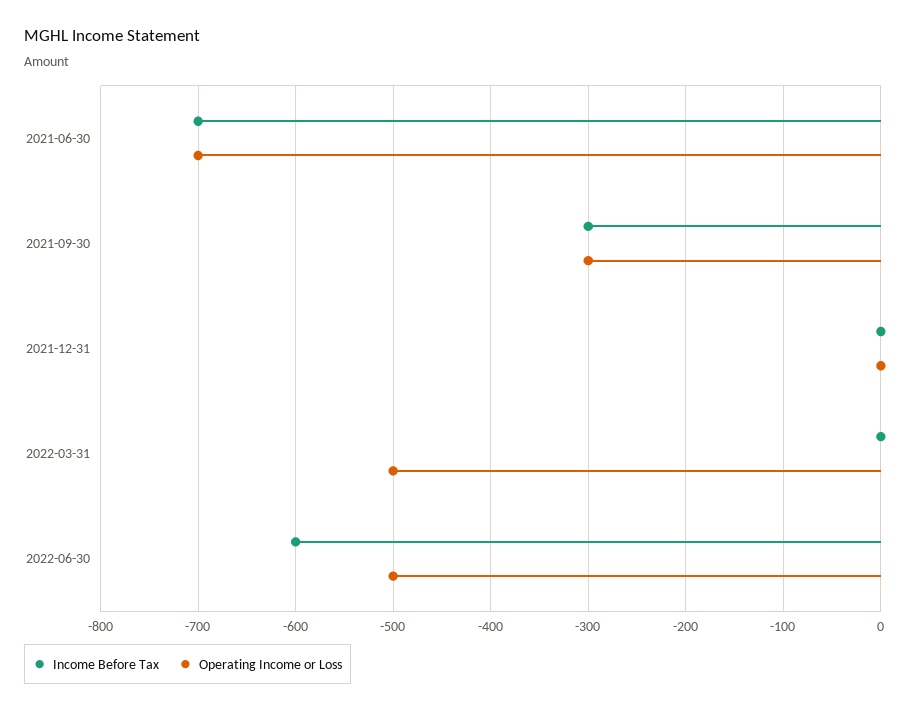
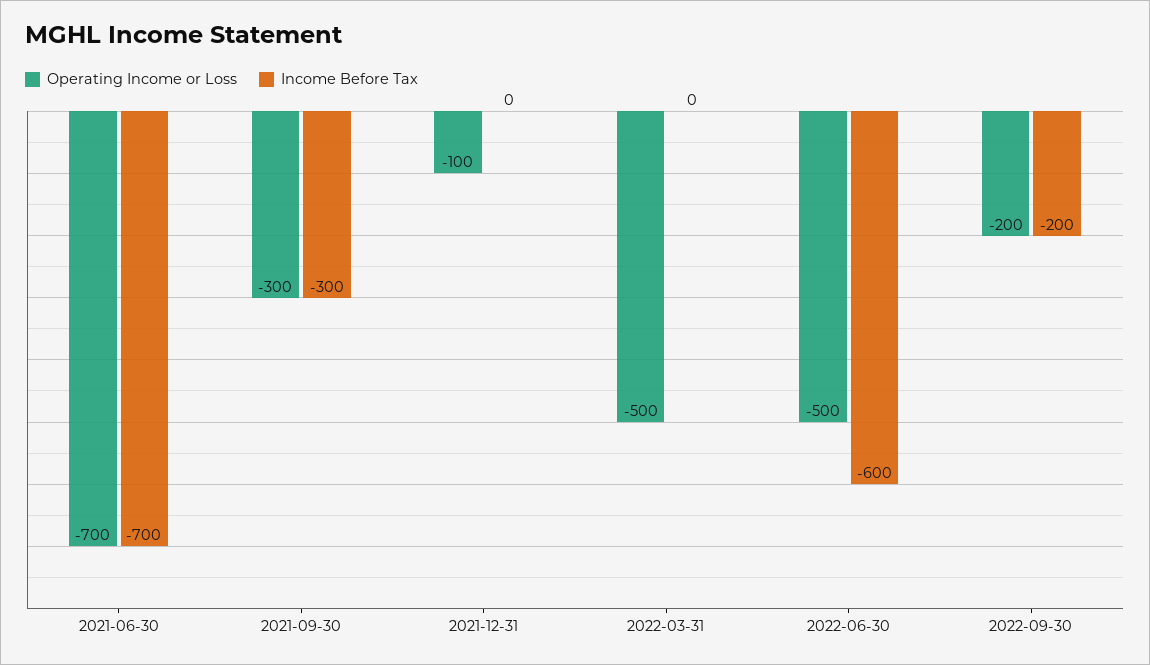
Operating Income or Loss, 2021-12-31: 0 -> -100
Operating Income or Loss, 2022-09-30: none -> -200
Income Before Tax, 2022-09-30: none -> -200

